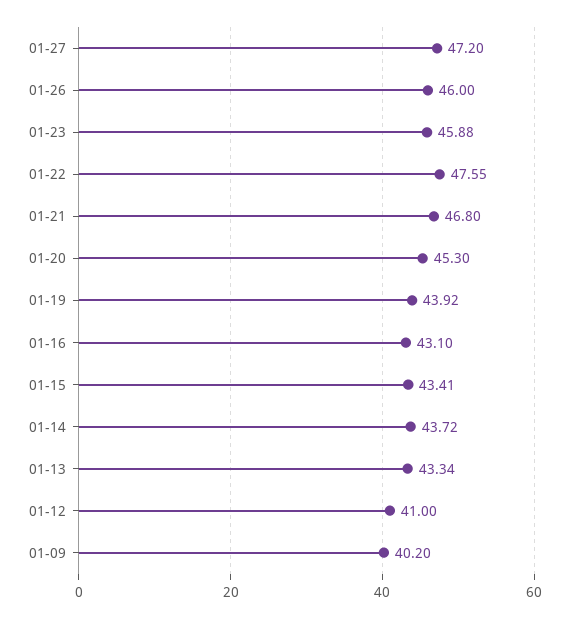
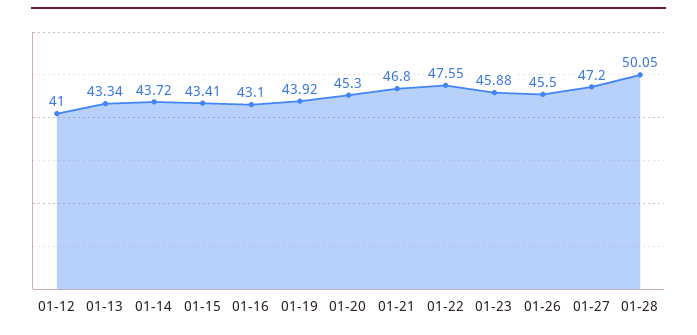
01-26: 46 -> 45.5
01-09: 40.2 -> none
01-28: none -> 50.05

